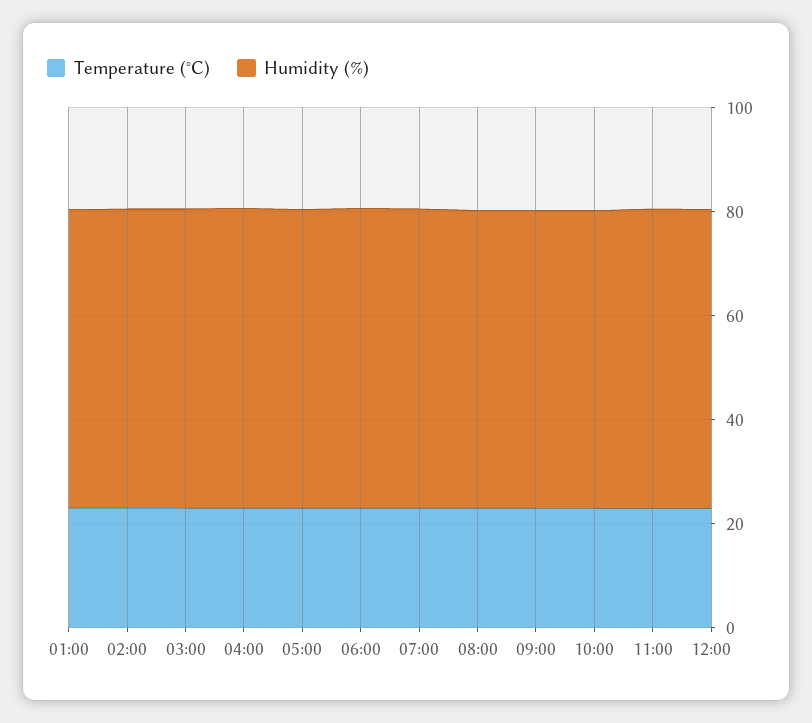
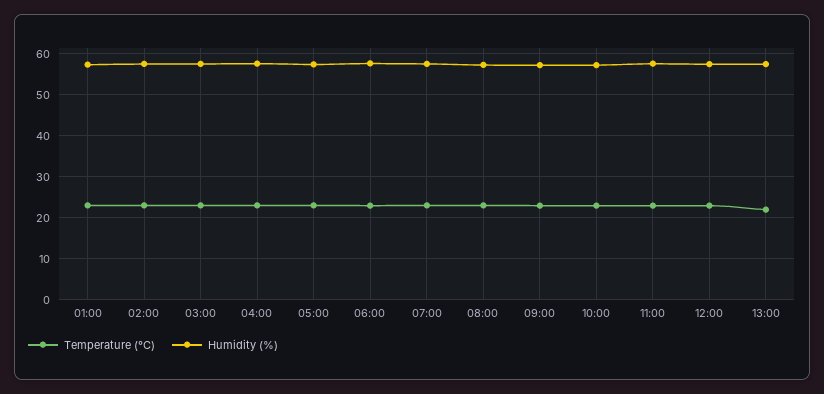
Temperature (°C), 13:00: none -> 22
Humidity (%), 13:00: none -> 58

